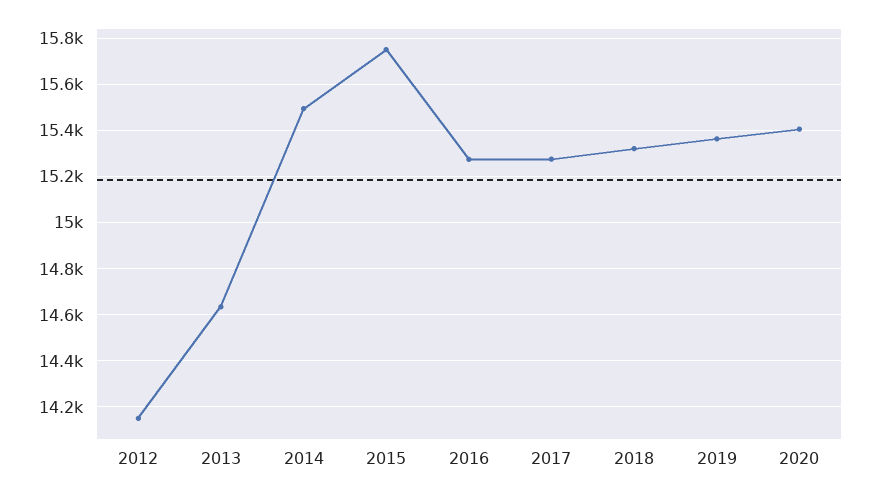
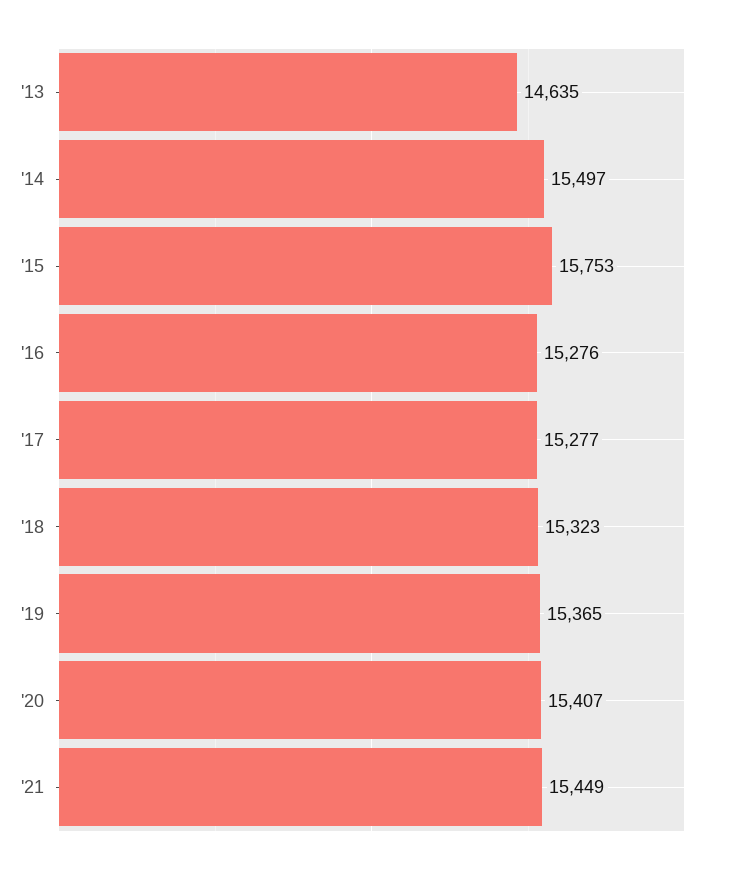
2012: 14150 -> none
'21: none -> 15449

